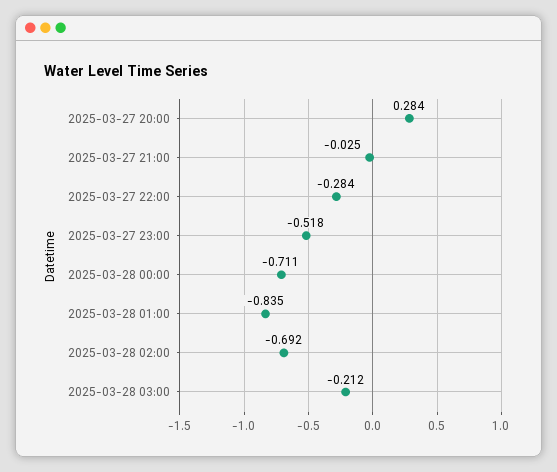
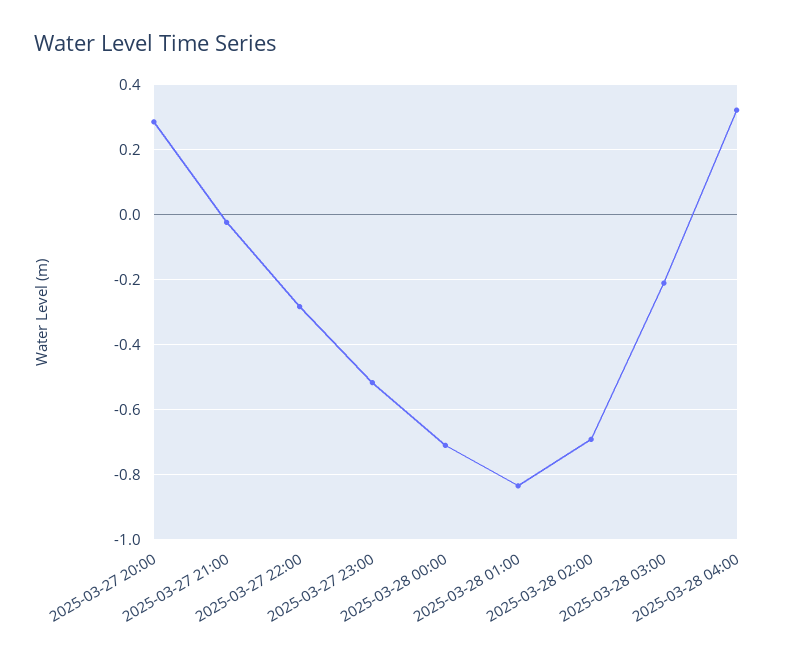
2025-03-28 04:00: none -> 0.32

